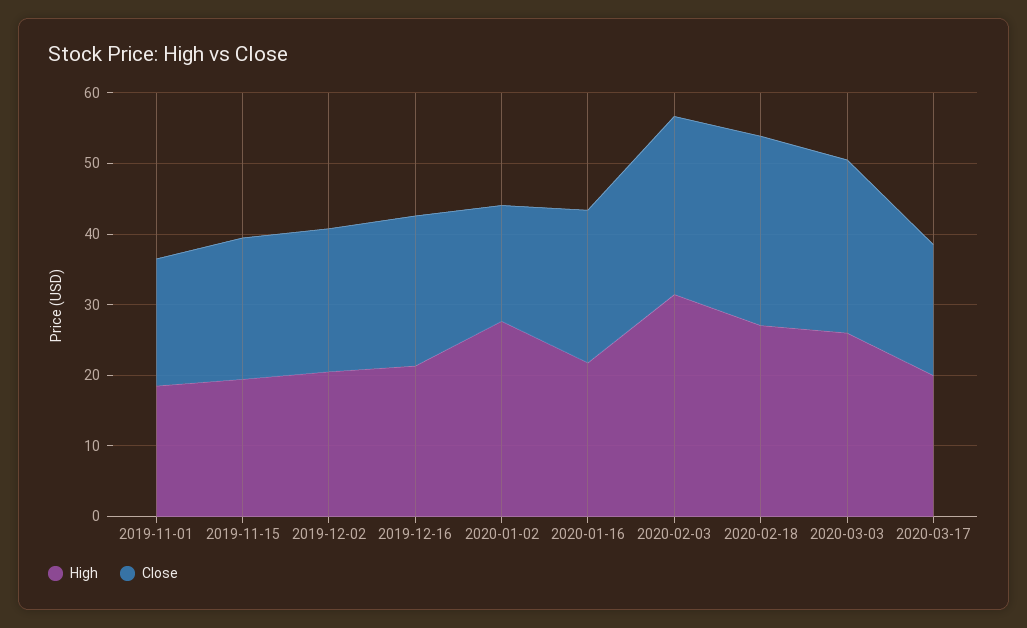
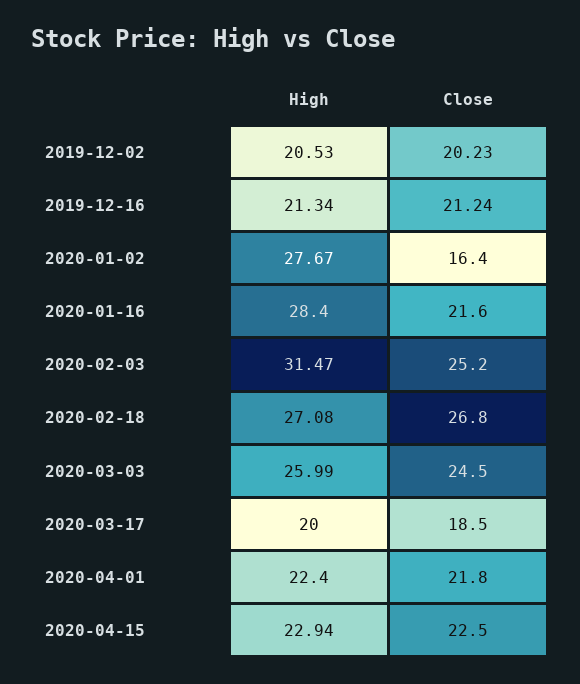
High, 2019-11-01: 18 -> none
Close, 2019-11-01: 18 -> none
High, 2019-11-15: 20 -> none
Close, 2019-11-15: 20 -> none
High, 2020-01-16: 22 -> 28.4
High, 2020-04-01: none -> 22.4
Close, 2020-04-01: none -> 21.8
High, 2020-04-15: none -> 22.94
Close, 2020-04-15: none -> 22.5

